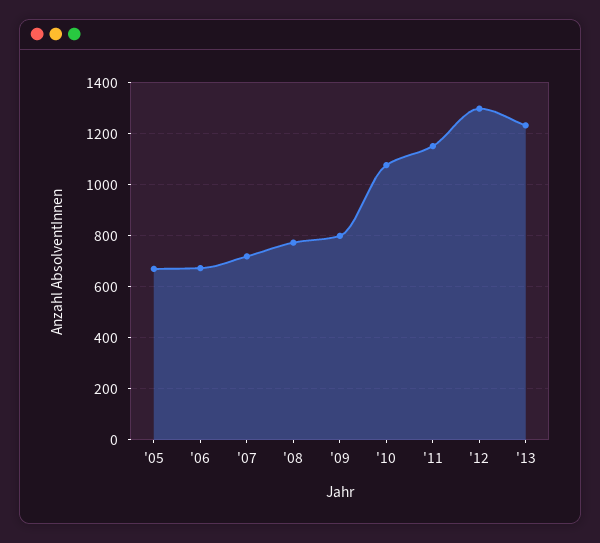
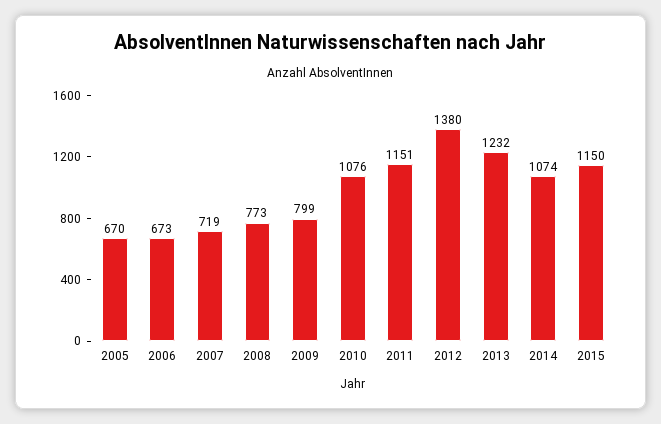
'12: 1300 -> 1380
2014: none -> 1074
2015: none -> 1150

